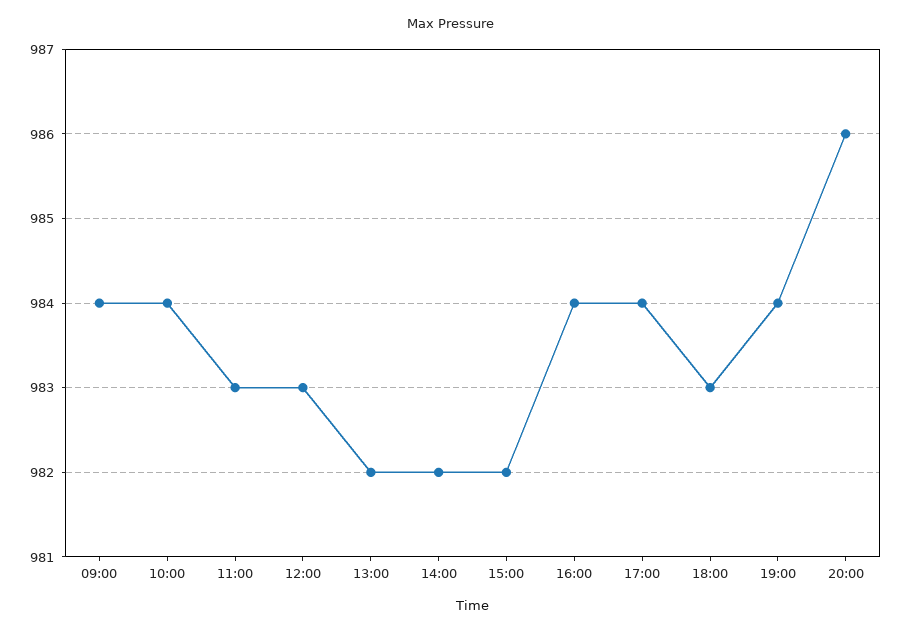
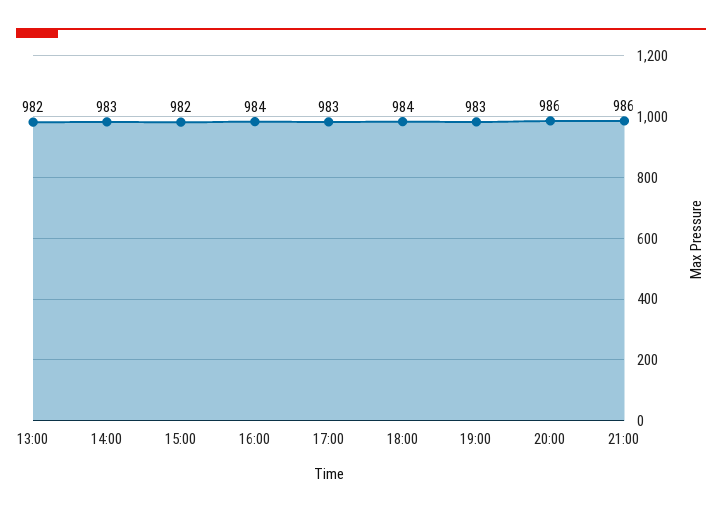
09:00: 984 -> none
10:00: 984 -> none
11:00: 983 -> none
12:00: 983 -> none
14:00: 982 -> 983
17:00: 984 -> 983
18:00: 983 -> 984
19:00: 984 -> 983
21:00: none -> 986

